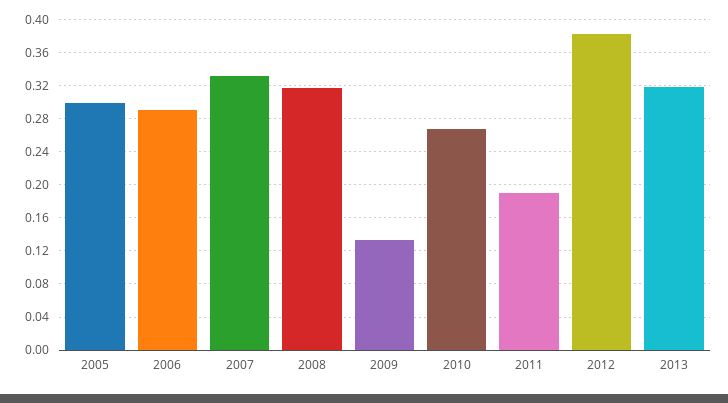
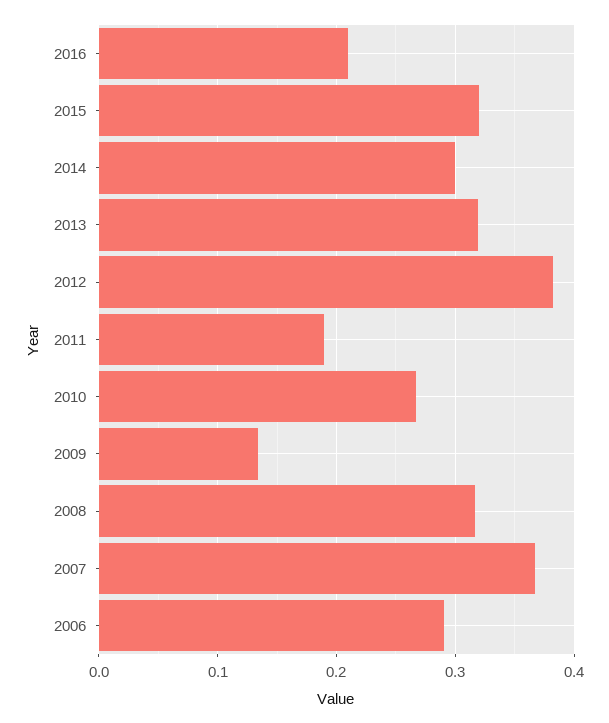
2005: 0.3 -> none
2007: 0.33 -> 0.37
2016: none -> 0.21
2015: none -> 0.32
2014: none -> 0.3

